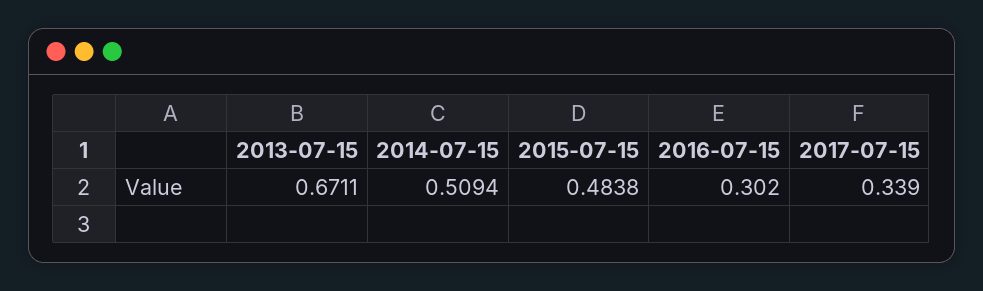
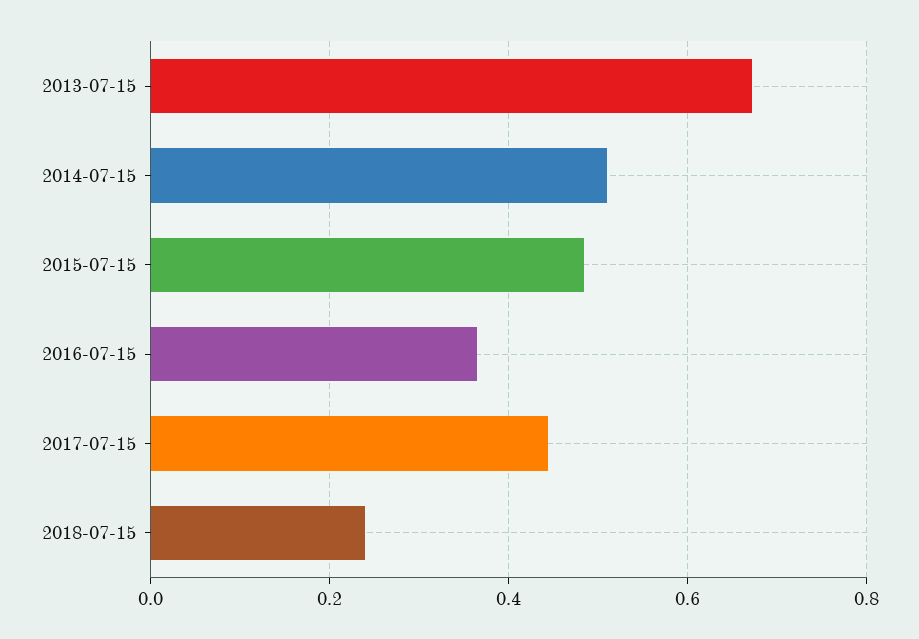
2016-07-15: 0.302 -> 0.36
2017-07-15: 0.339 -> 0.44
2018-07-15: none -> 0.24

